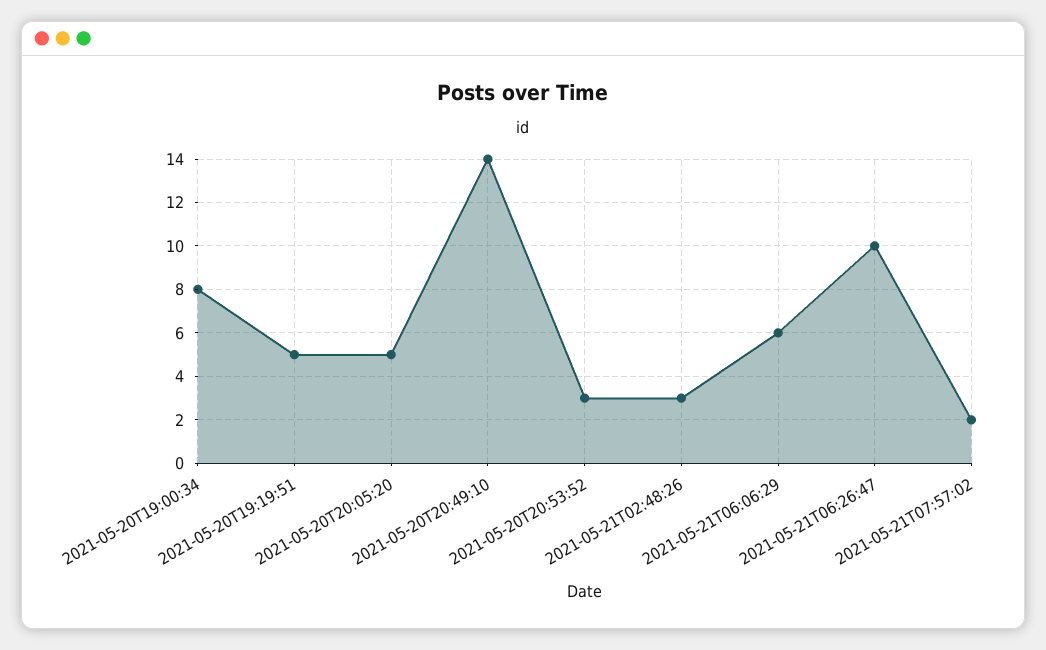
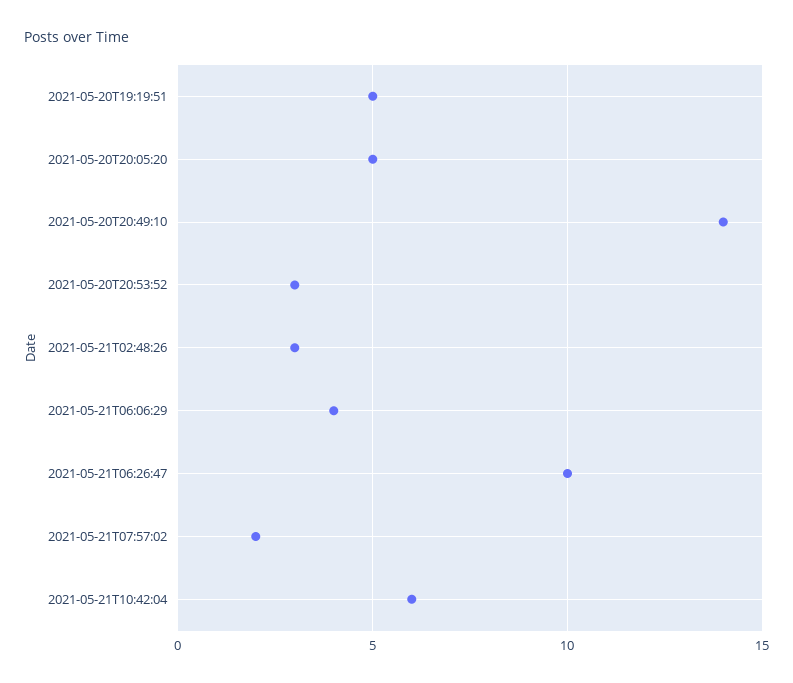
2021-05-20T19:00:34: 8 -> none
2021-05-21T06:06:29: 6 -> 4
2021-05-21T10:42:04: none -> 6

